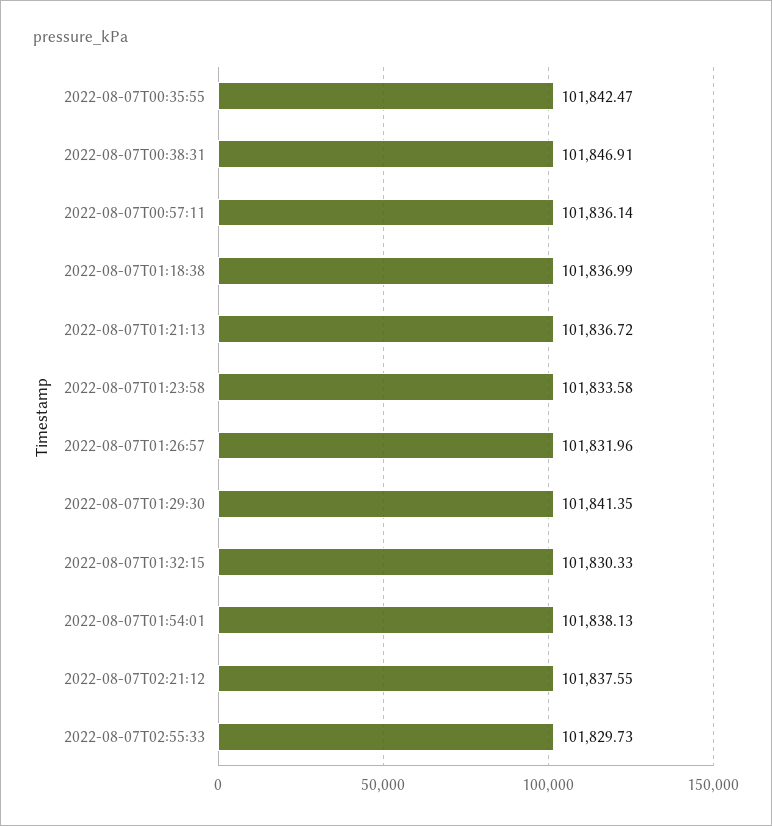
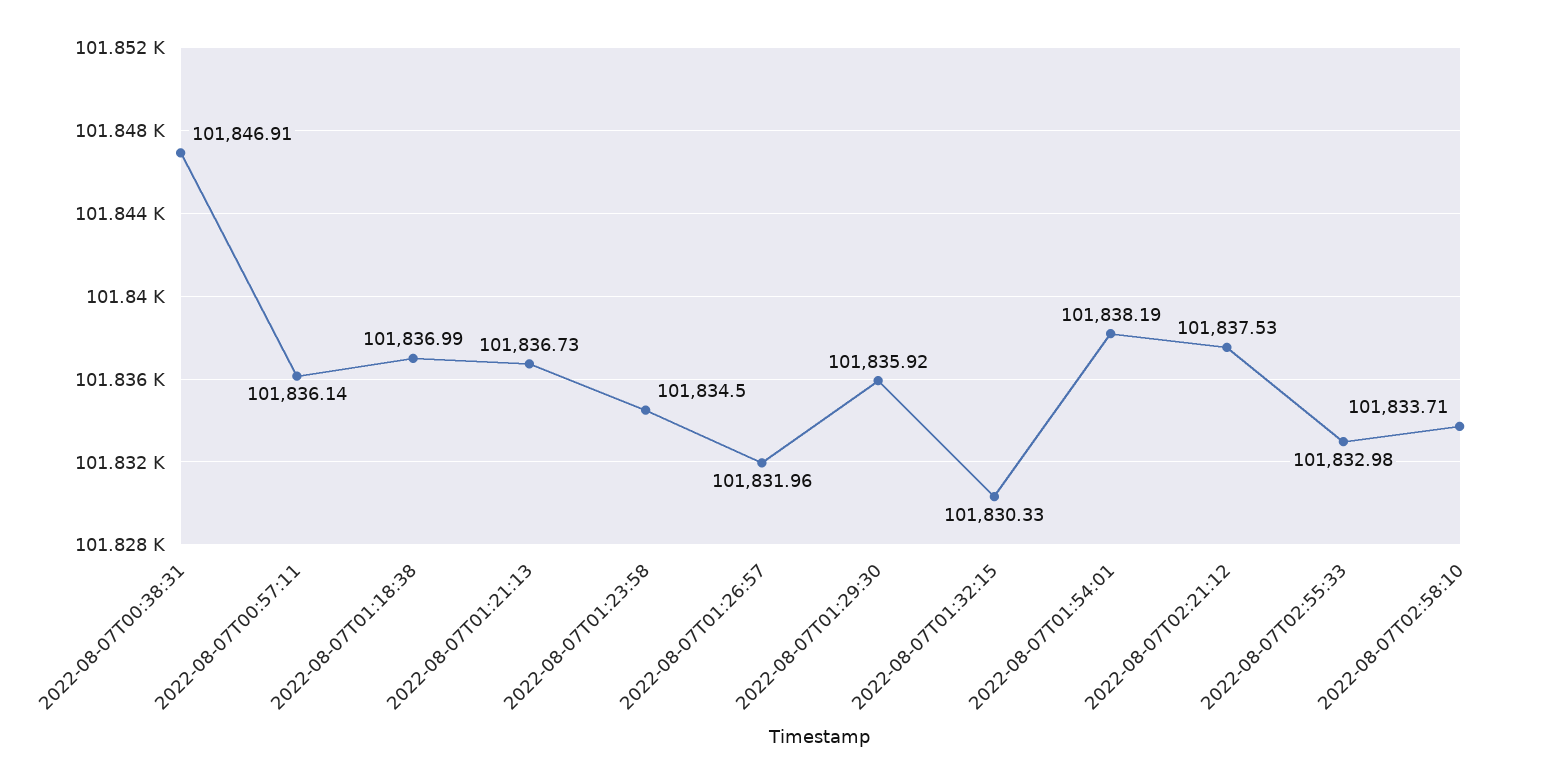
2022-08-07T00:35:55: 101842.47 -> none
2022-08-07T01:21:13: 101836.72 -> 101836.73
2022-08-07T01:23:58: 101833.58 -> 101834.5
2022-08-07T01:29:30: 101841.35 -> 101835.92
2022-08-07T01:54:01: 101838.13 -> 101838.19
2022-08-07T02:21:12: 101837.55 -> 101837.53
2022-08-07T02:55:33: 101829.73 -> 101832.98
2022-08-07T02:58:10: none -> 101833.71

